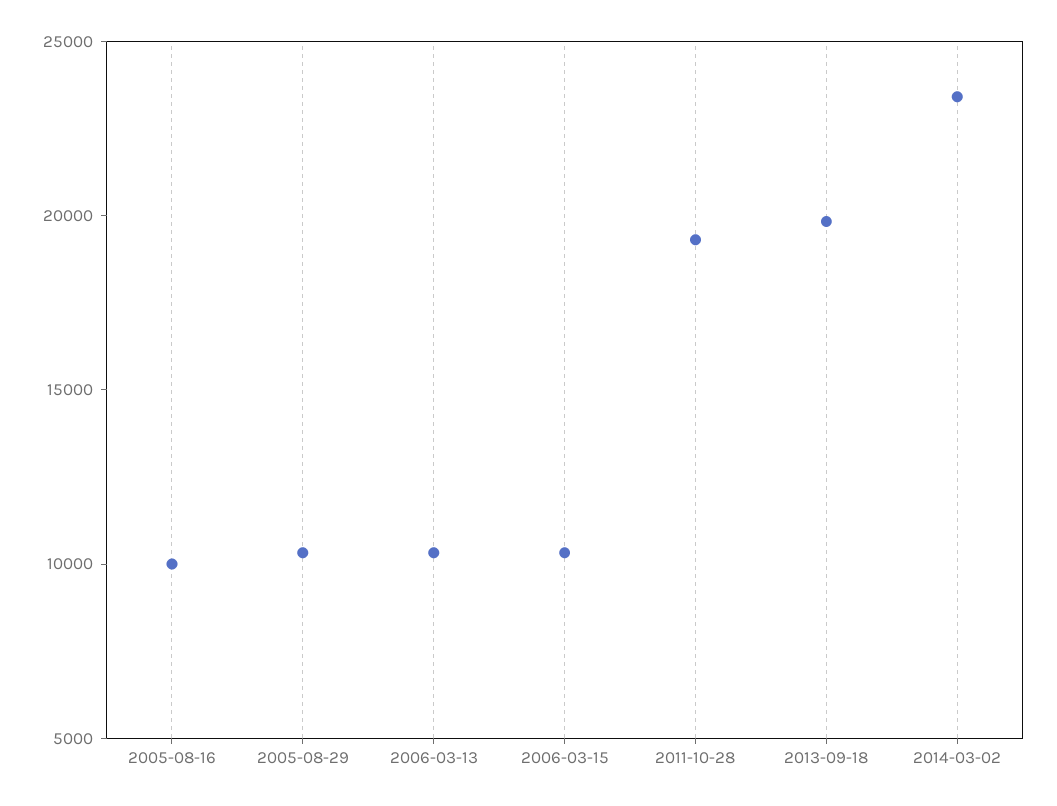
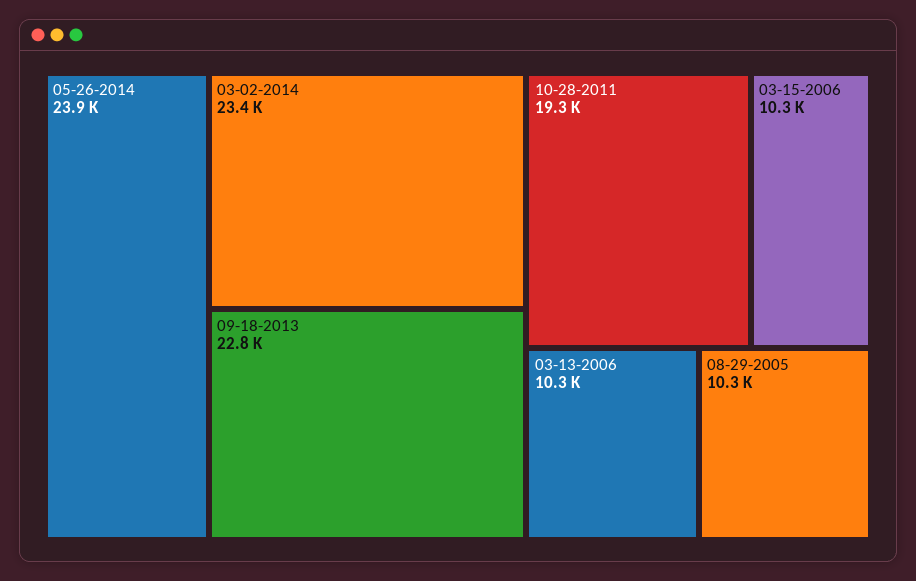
2005-08-16: 10000 -> none
2013-09-18: 20000 -> 22800
05-26-2014: none -> 23900

